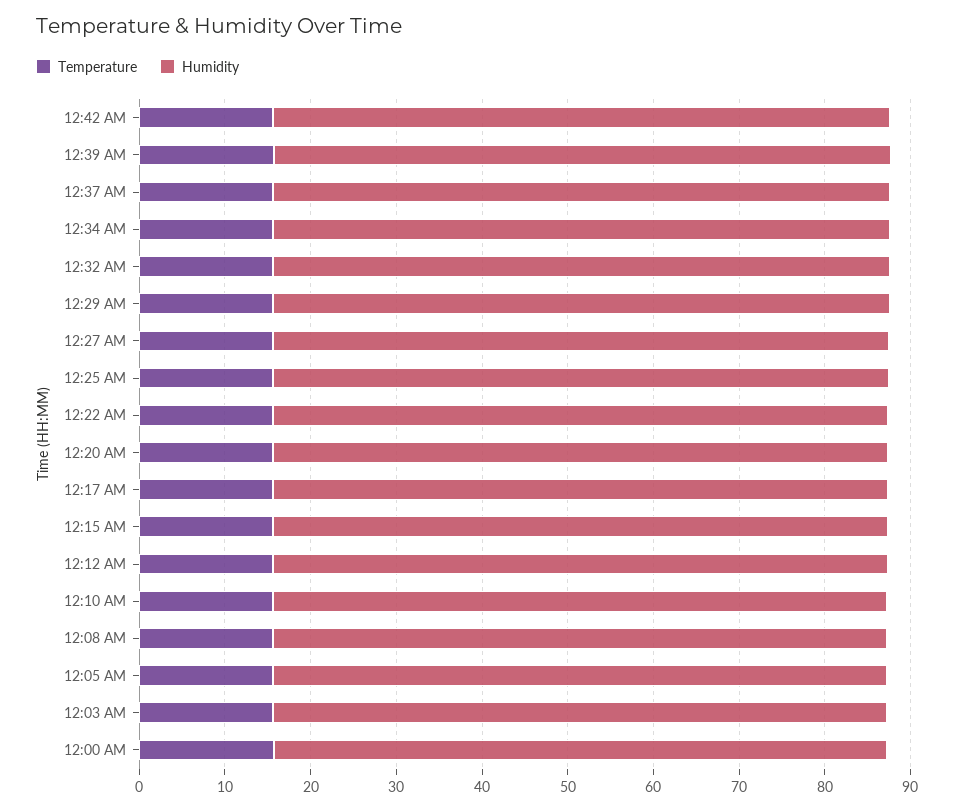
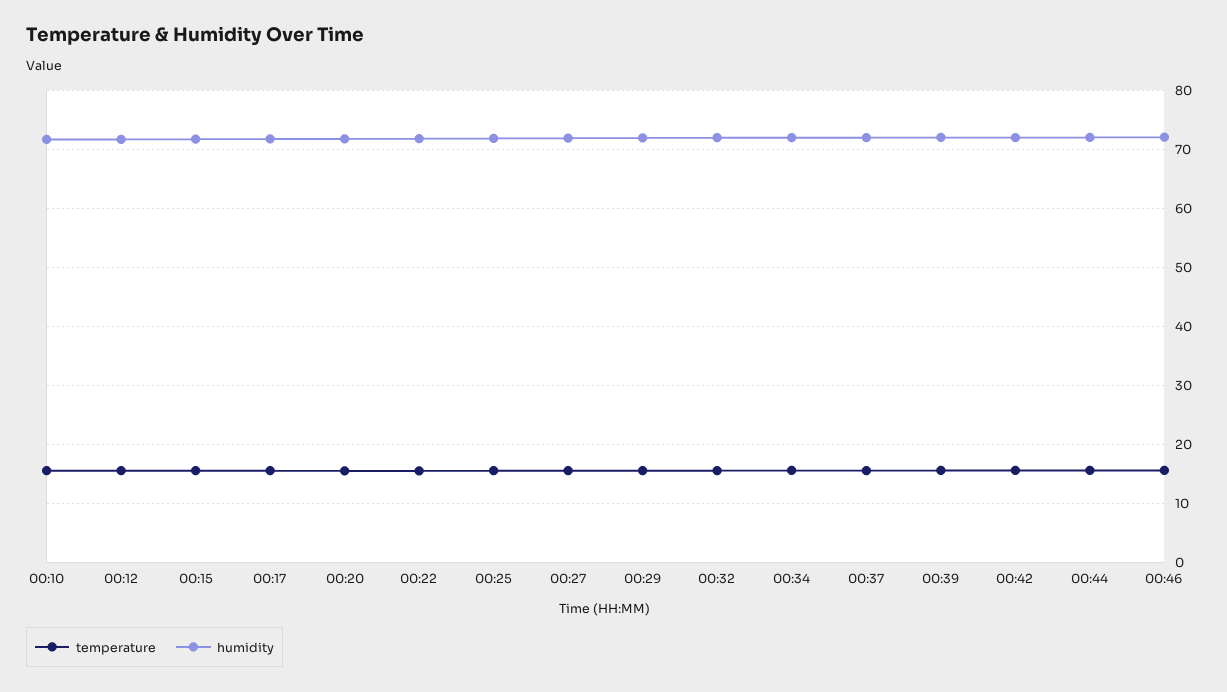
Temperature, 12:08 AM: 16 -> none
Humidity, 12:08 AM: 72 -> none
Temperature, 12:05 AM: 16 -> none
Humidity, 12:05 AM: 72 -> none
Temperature, 12:03 AM: 16 -> none
Humidity, 12:03 AM: 72 -> none
Temperature, 12:00 AM: 16 -> none
Humidity, 12:00 AM: 72 -> none
Temperature, 00:44: none -> 16
Humidity, 00:44: none -> 72
Temperature, 00:46: none -> 16
Humidity, 00:46: none -> 72

